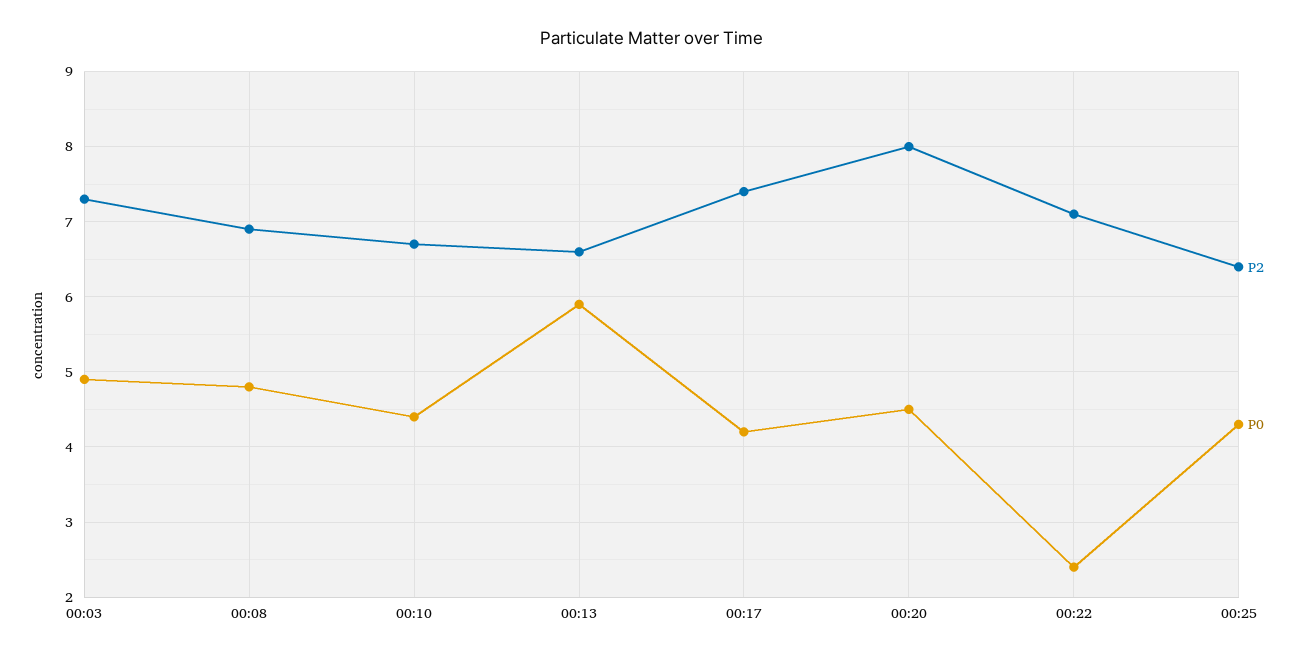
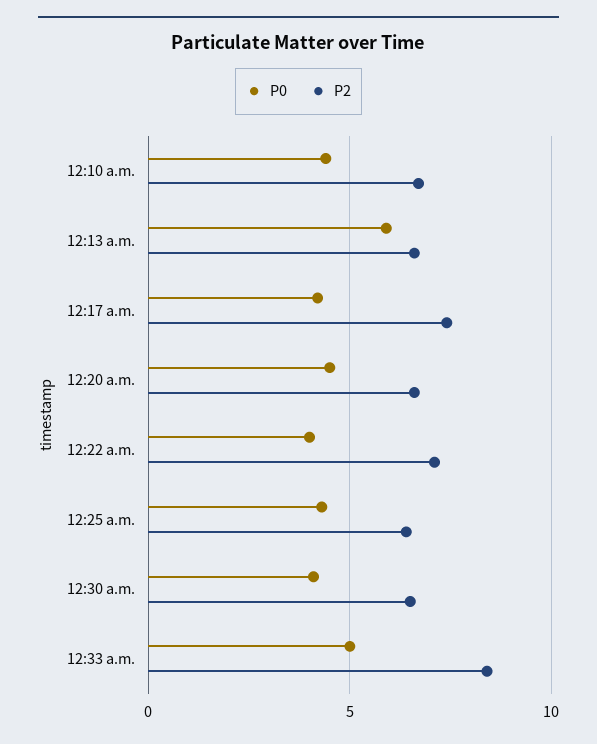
P2, 00:03: 7.3 -> none
P0, 00:03: 4.9 -> none
P2, 00:08: 6.9 -> none
P0, 00:08: 4.8 -> none
P2, 00:20: 8 -> 6.5
P0, 00:22: 2.4 -> 4
P0, 12:30 a.m.: none -> 4
P2, 12:30 a.m.: none -> 6.5
P0, 12:33 a.m.: none -> 5
P2, 12:33 a.m.: none -> 8.5

